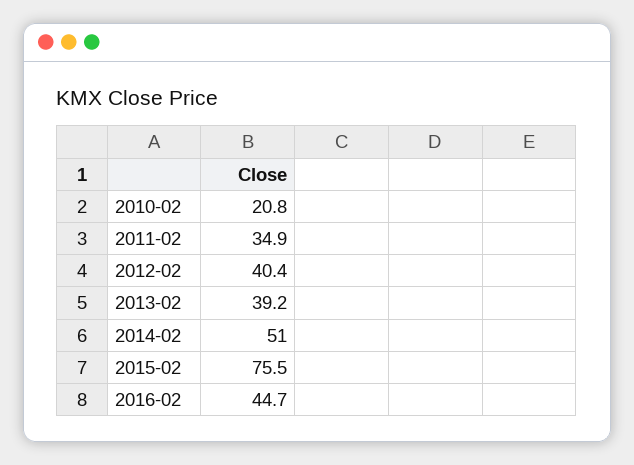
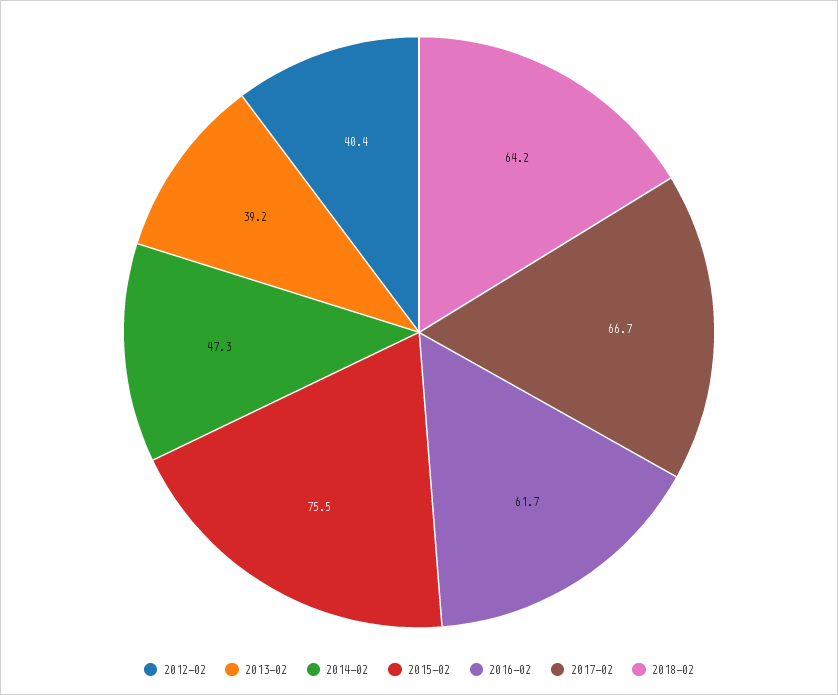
2010-02: 20.8 -> none
2011-02: 34.9 -> none
2014-02: 51 -> 47.3
2016-02: 44.7 -> 61.7
2017-02: none -> 66.7
2018-02: none -> 64.2

